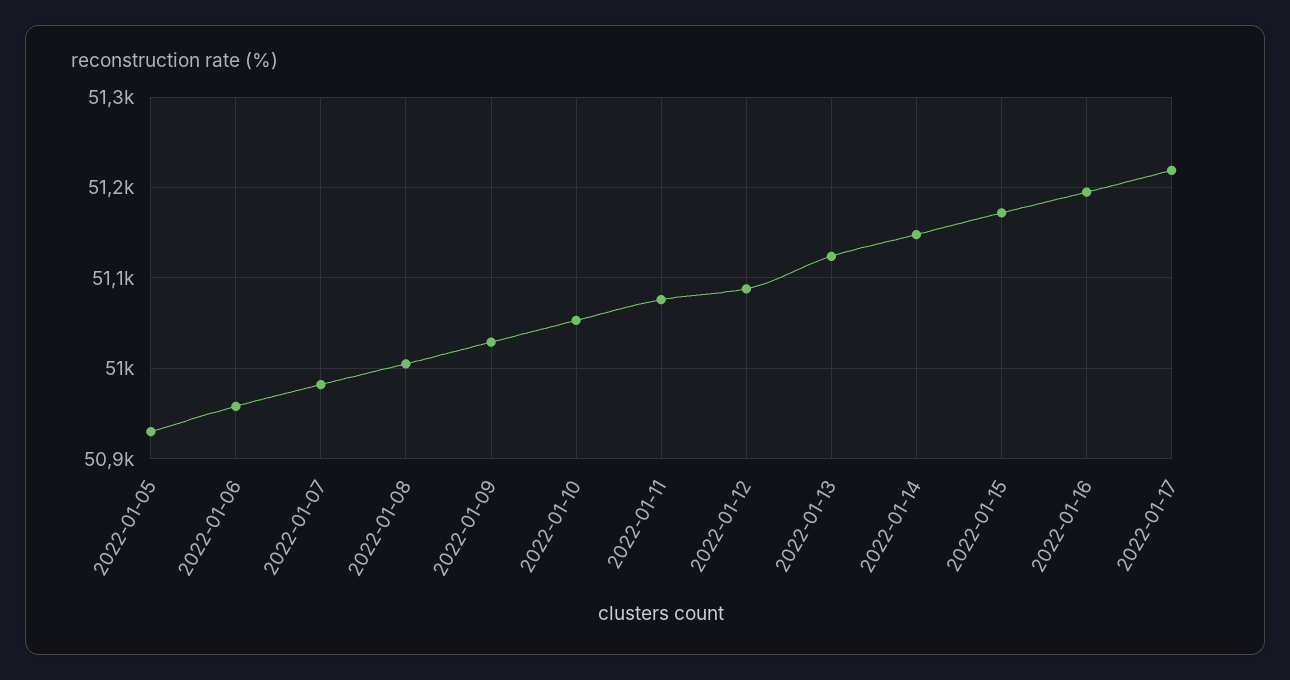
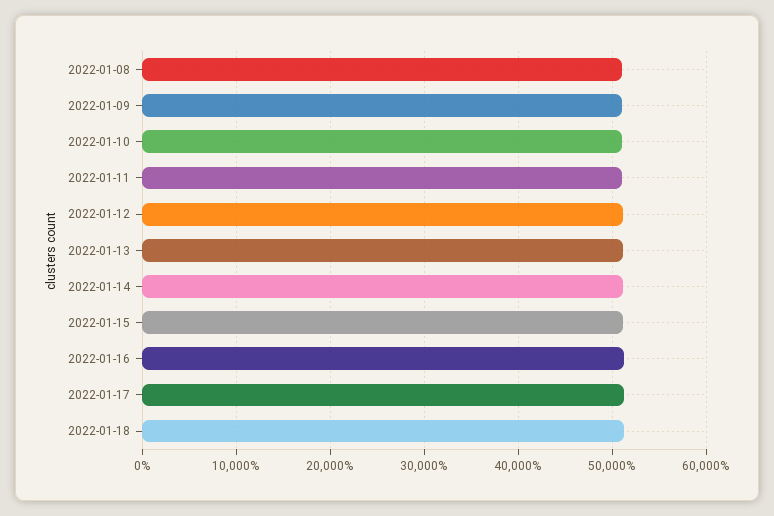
2022-01-05: 50930 -> none
2022-01-06: 50960 -> none
2022-01-07: 50980 -> none
2022-01-18: none -> 51000

